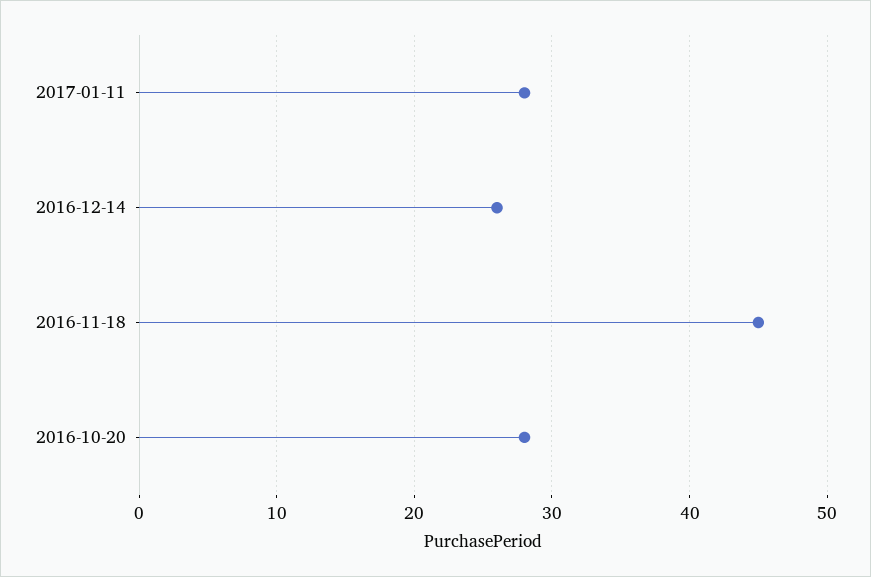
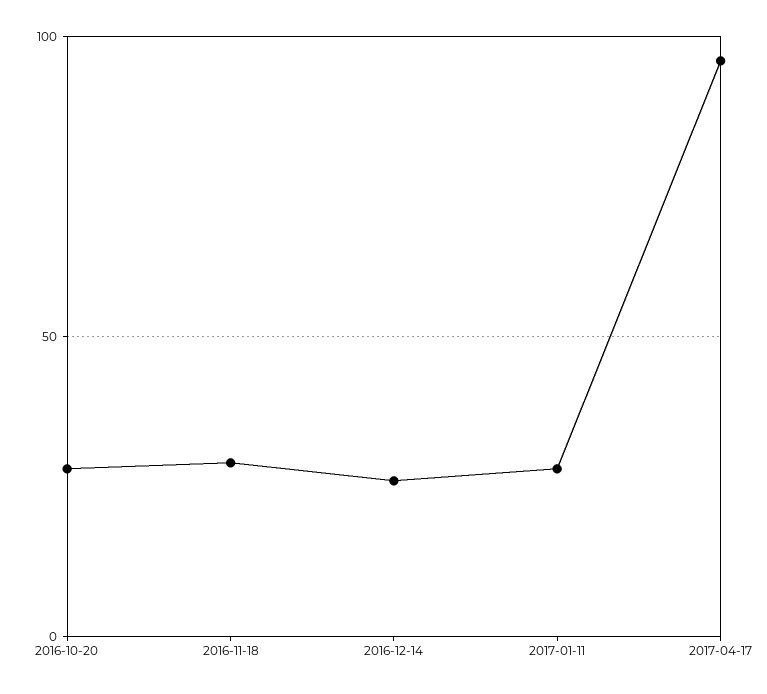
2016-11-18: 45 -> 30
2017-04-17: none -> 95

